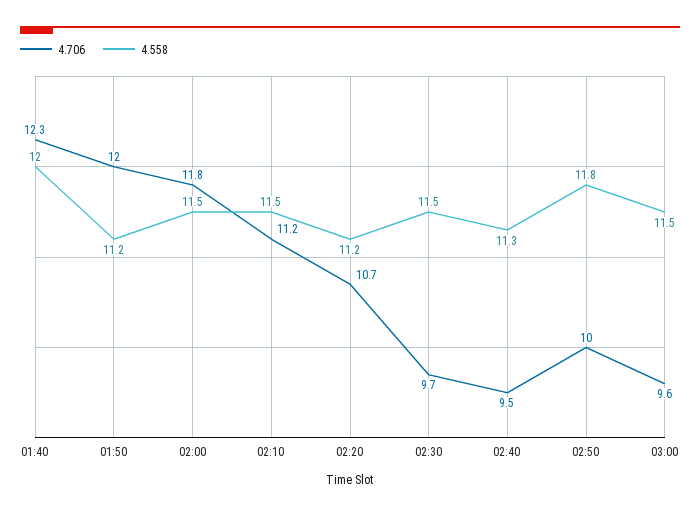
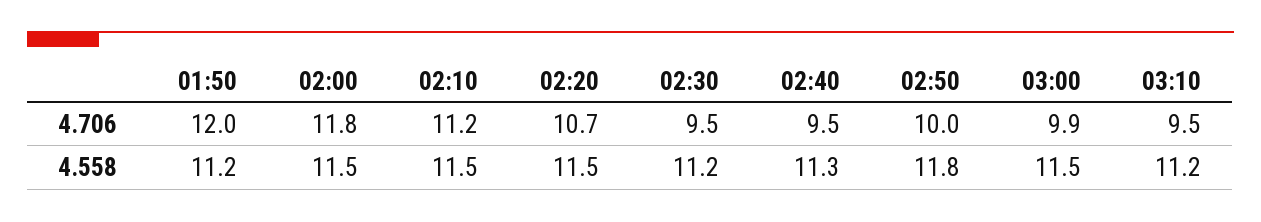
4.706, 01:40: 12.3 -> none
4.558, 01:40: 12 -> none
4.558, 02:20: 11.2 -> 11.5
4.706, 02:30: 9.7 -> 9.5
4.558, 02:30: 11.5 -> 11.2
4.706, 03:00: 9.6 -> 9.9
4.706, 03:10: none -> 9.5
4.558, 03:10: none -> 11.2

